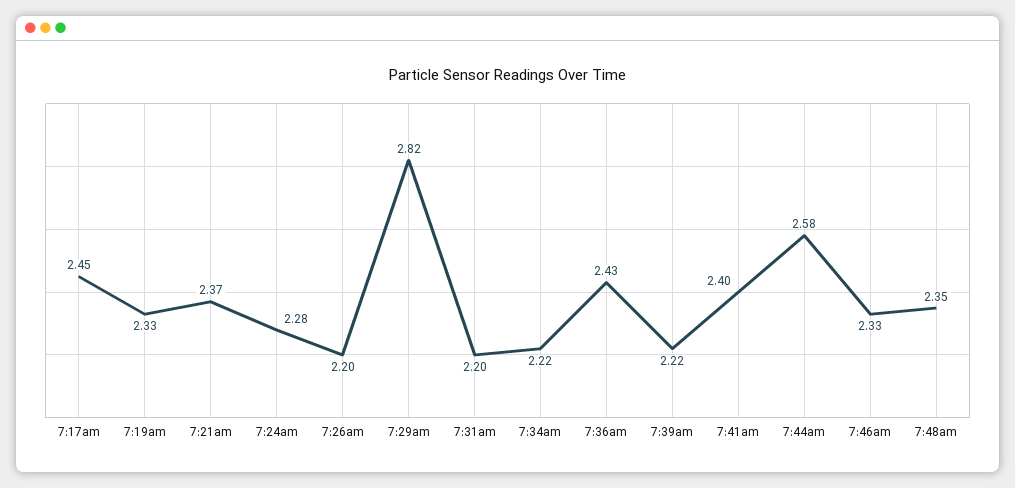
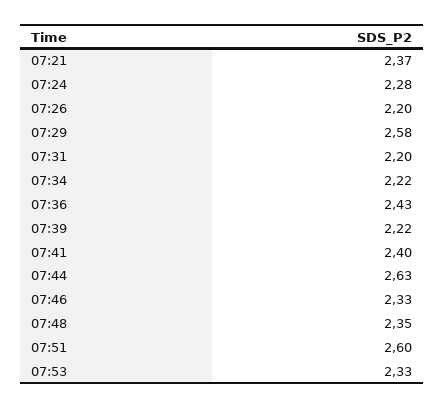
7:17am: 2.45 -> none
7:19am: 2.33 -> none
7:29am: 2.82 -> 2.58
7:44am: 2.58 -> 2.63
07:51: none -> 2.6
07:53: none -> 2.33

